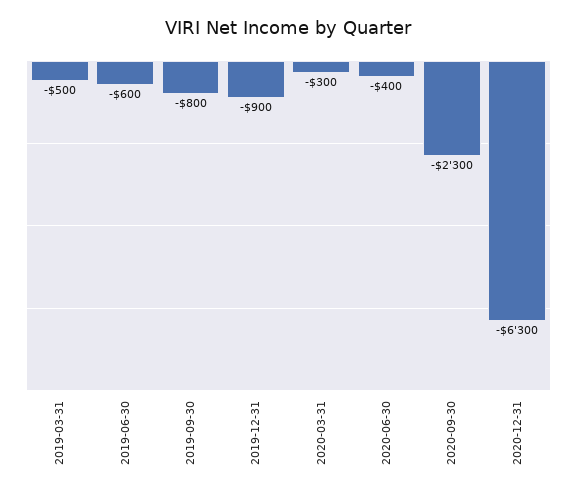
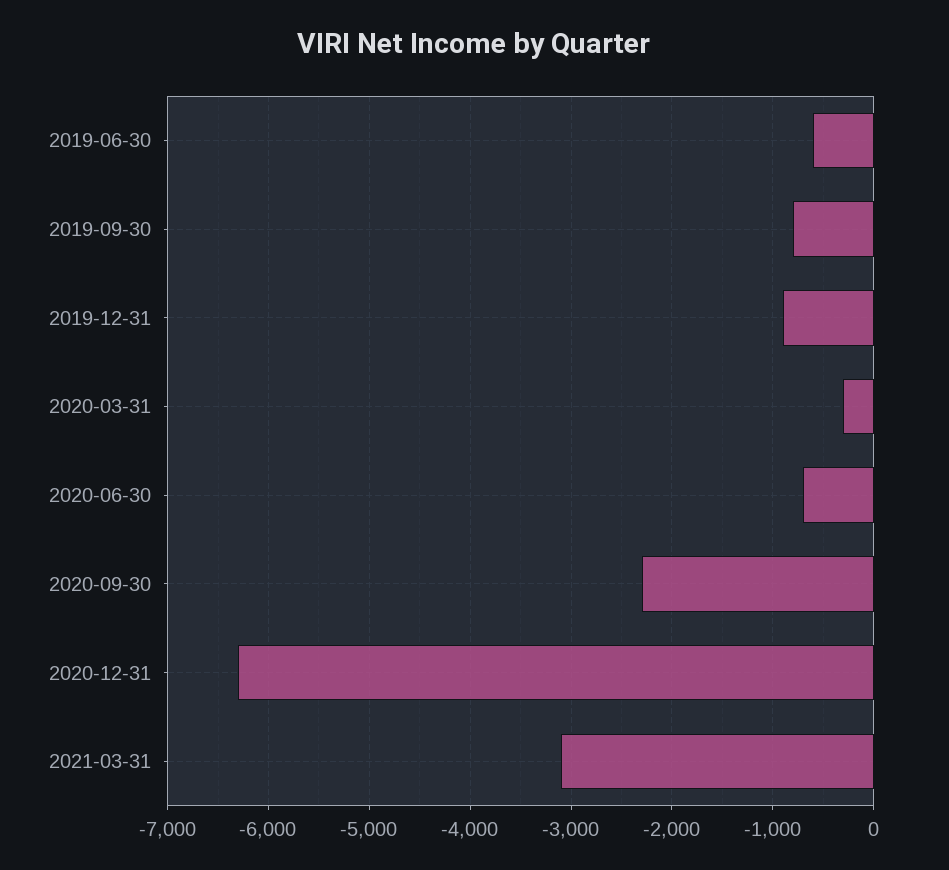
2019-03-31: -500 -> none
2020-06-30: -400 -> -700
2021-03-31: none -> -3100

